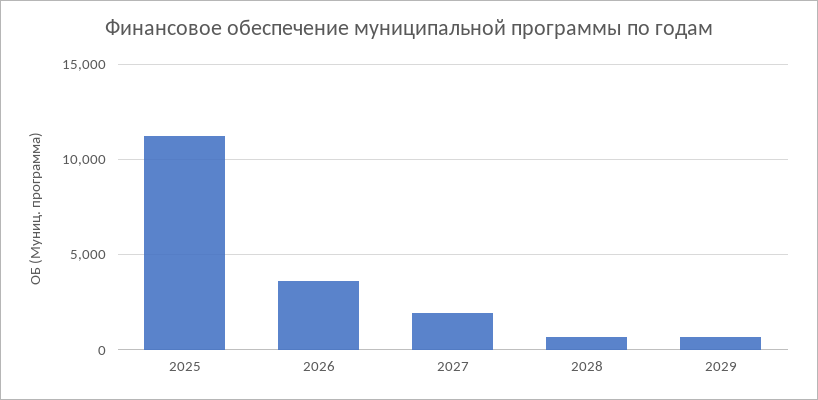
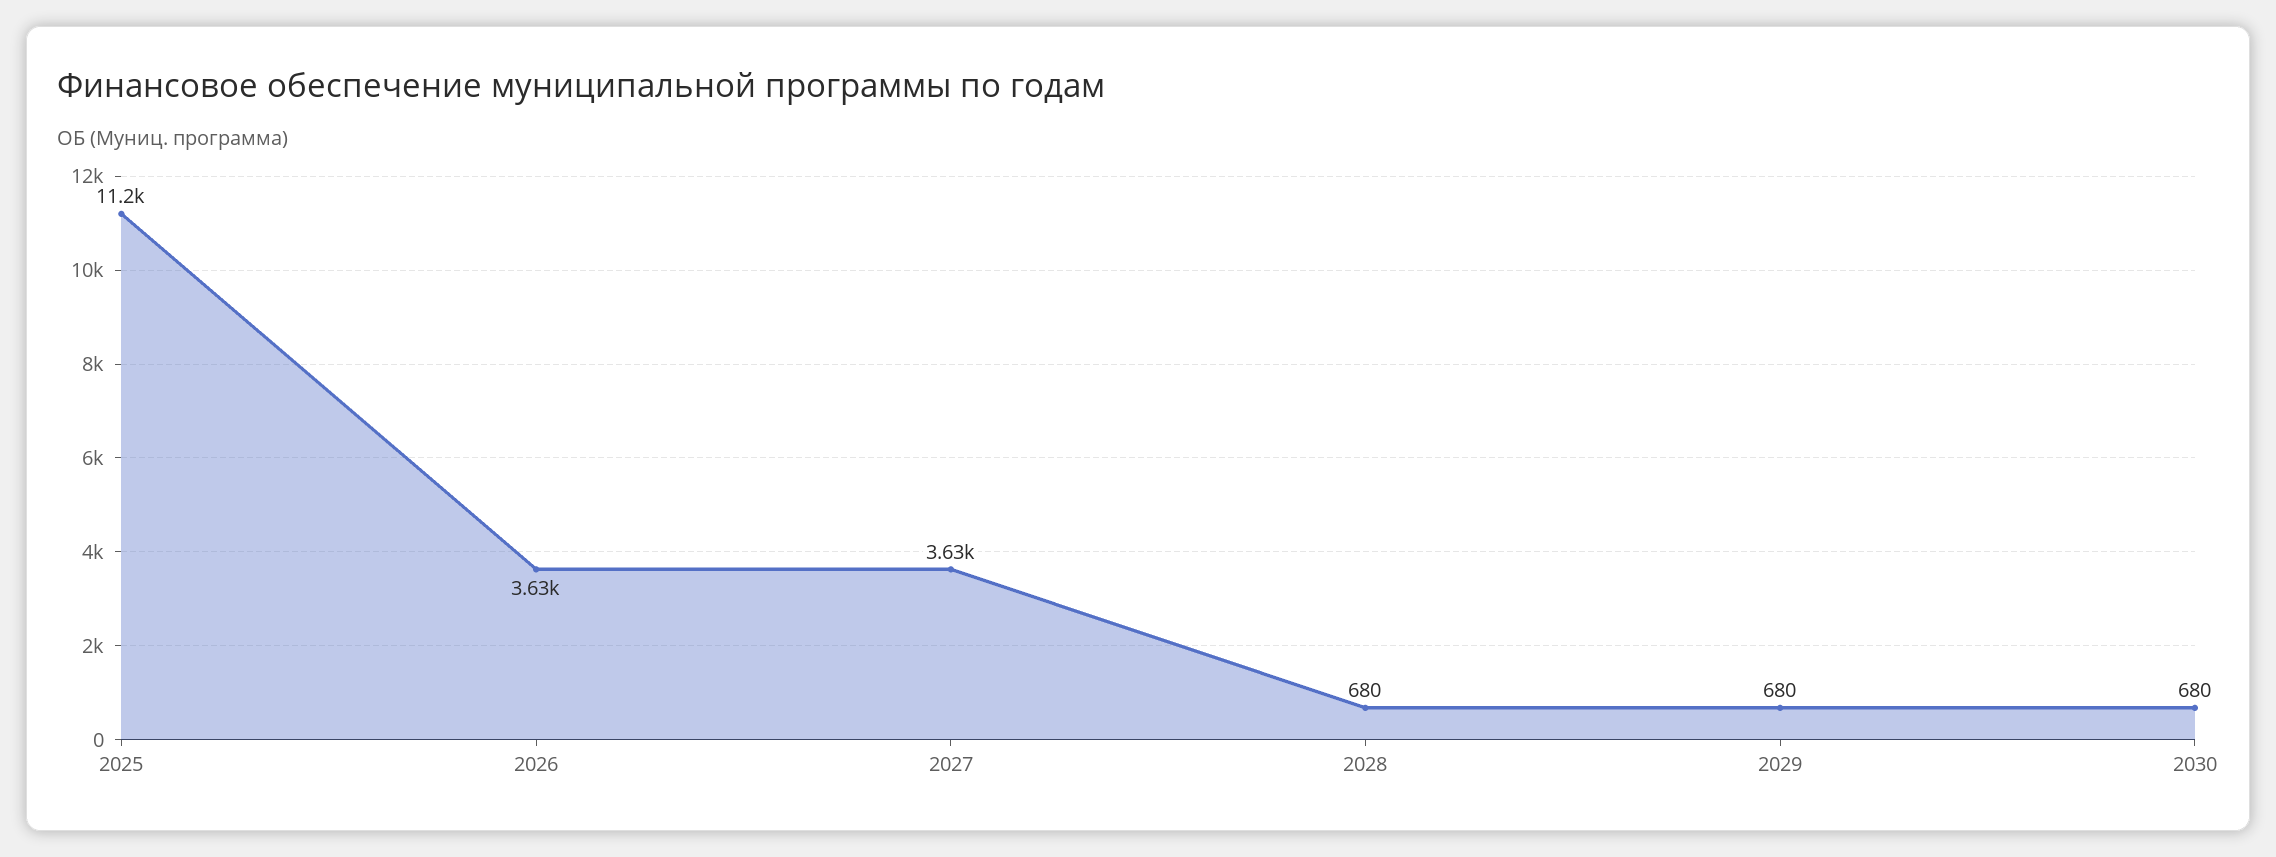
2027: 2000 -> 3630
2030: none -> 680

